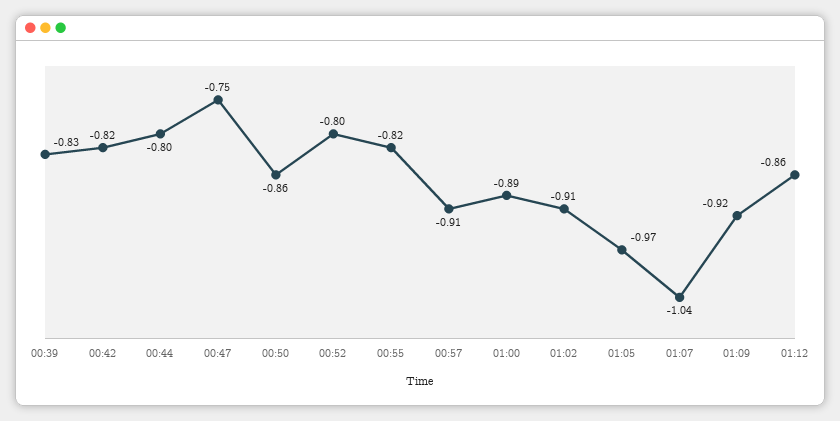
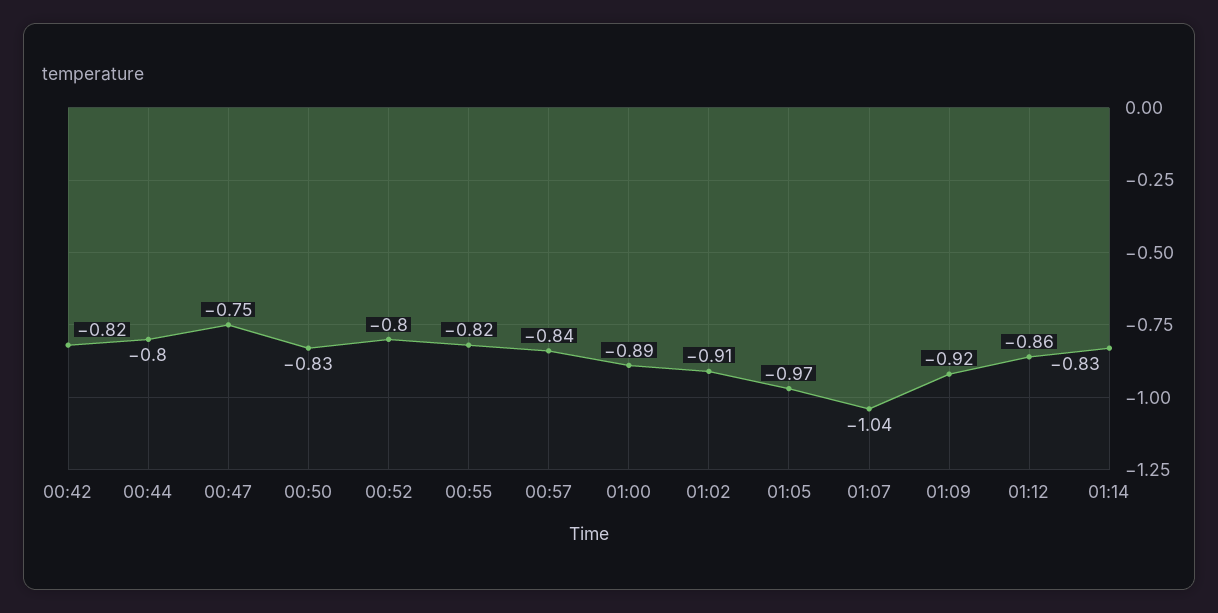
00:39: -0.83 -> none
00:50: -0.86 -> -0.83
00:57: -0.91 -> -0.84
01:14: none -> -0.83

